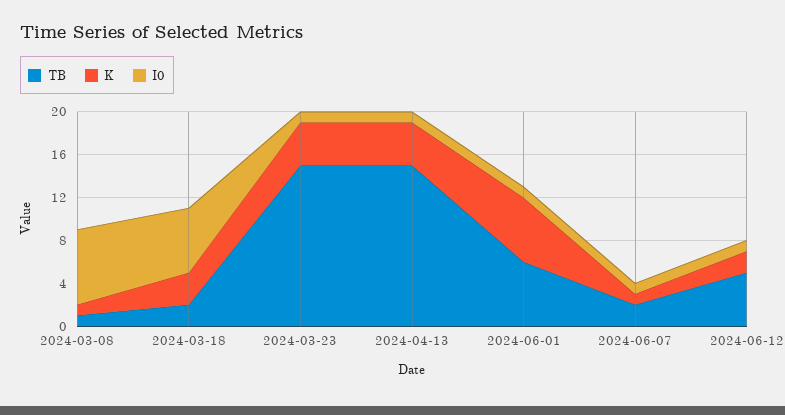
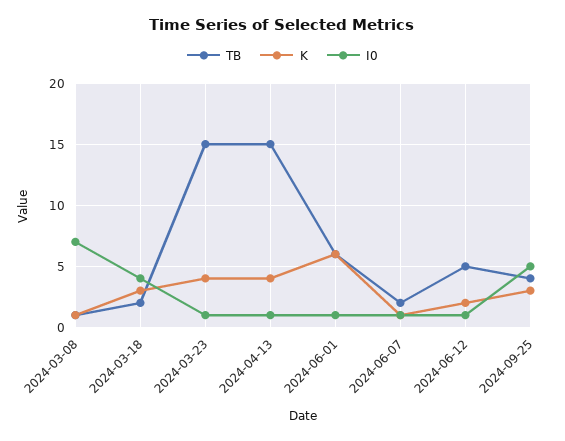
I0, 2024-03-18: 6 -> 4
TB, 2024-09-25: none -> 4
K, 2024-09-25: none -> 3
I0, 2024-09-25: none -> 5

